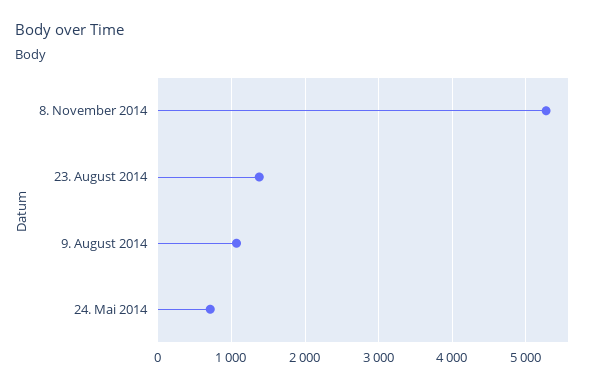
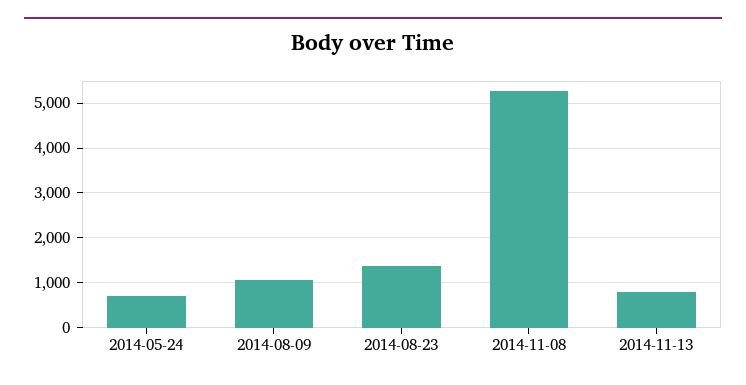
2014-11-13: none -> 800

